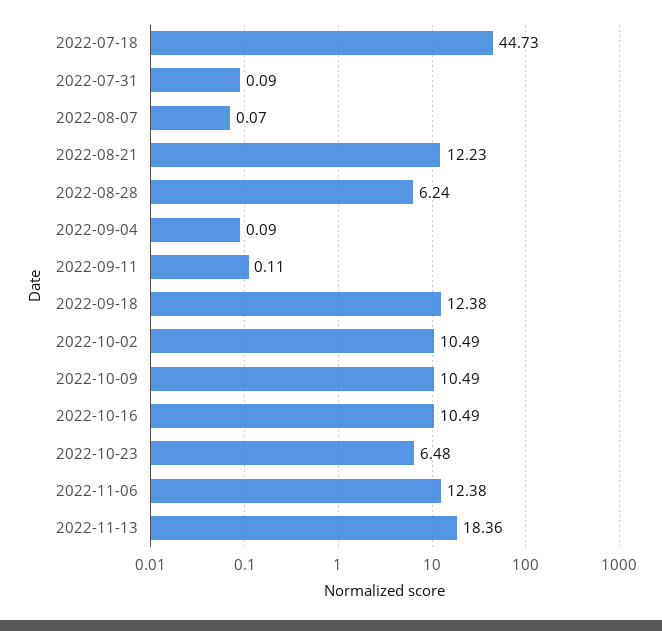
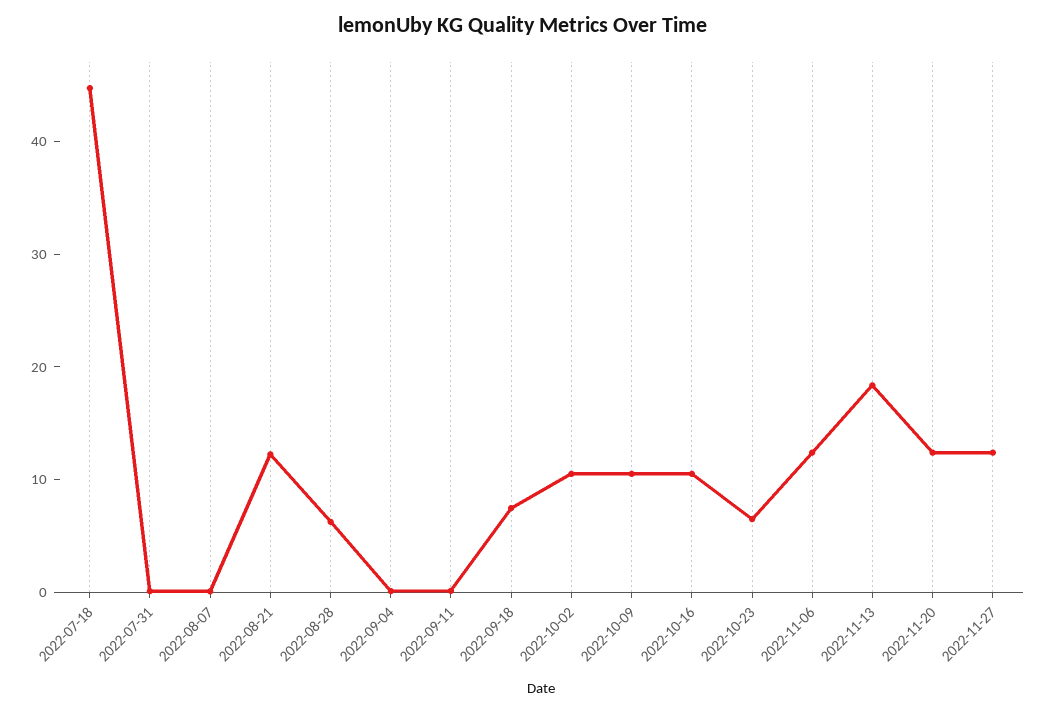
2022-09-18: 12.38 -> 8
2022-11-20: none -> 12
2022-11-27: none -> 12

